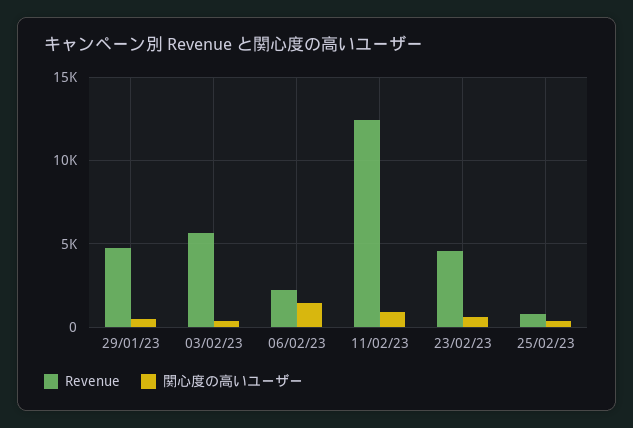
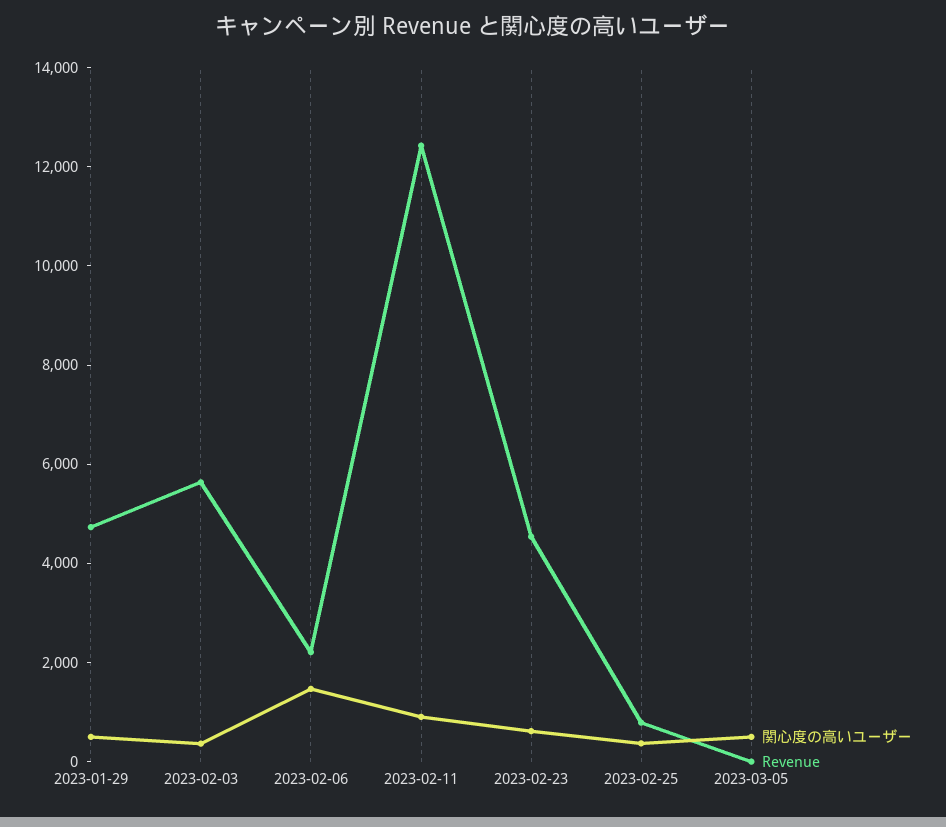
関心度の高いユーザー, 2023-03-05: none -> 500
Revenue, 2023-03-05: none -> 0

